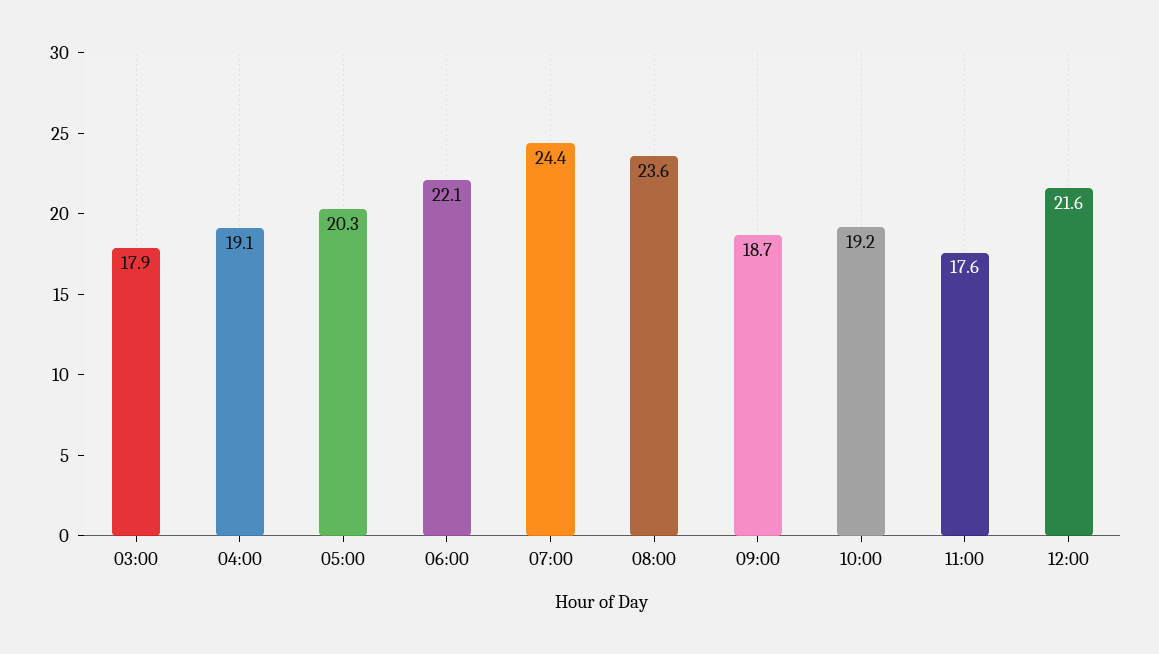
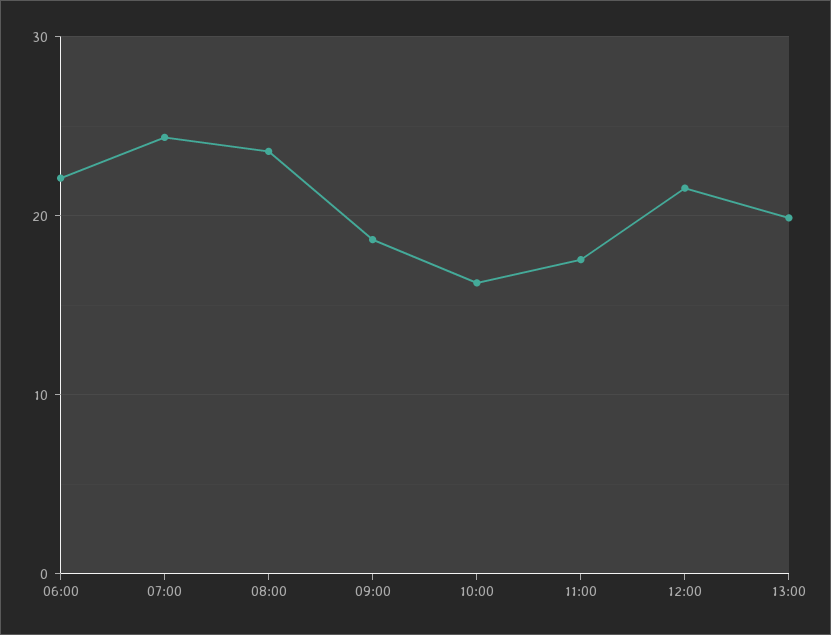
03:00: 17.9 -> none
04:00: 19.1 -> none
05:00: 20.3 -> none
10:00: 19.2 -> 16
13:00: none -> 20

